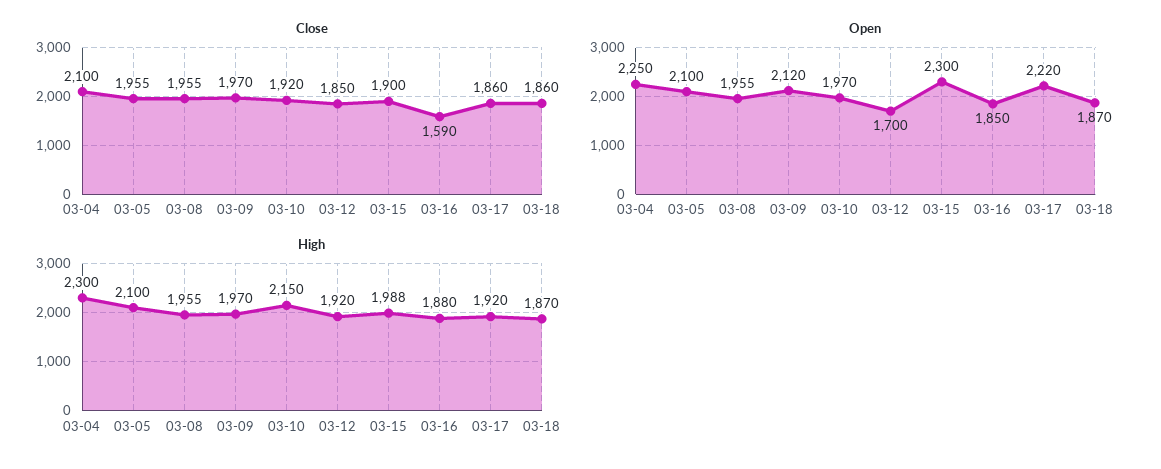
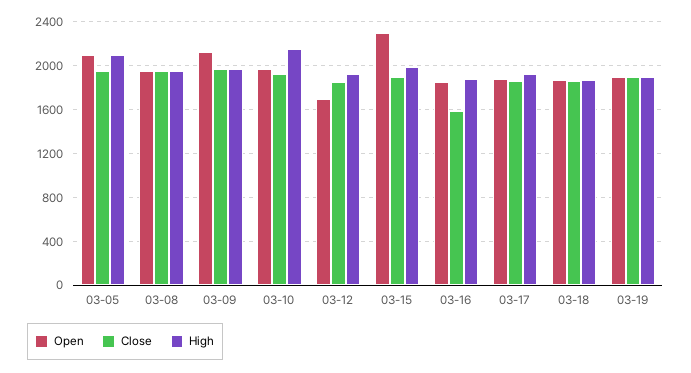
Close, 03-04: 2100 -> none
Open, 03-04: 2250 -> none
Open, 03-17: 2220 -> 1900
High, 03-04: 2300 -> none
Open, 03-19: none -> 1900
Close, 03-19: none -> 1900
High, 03-19: none -> 1900

